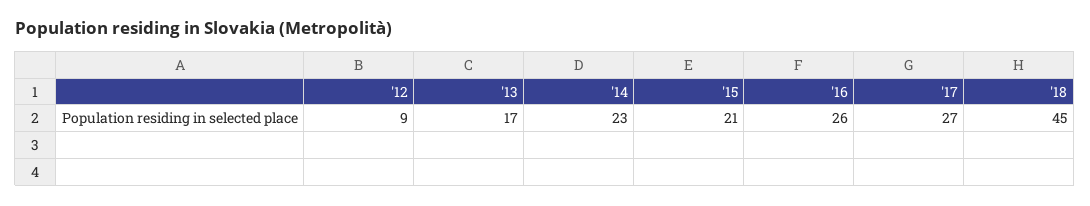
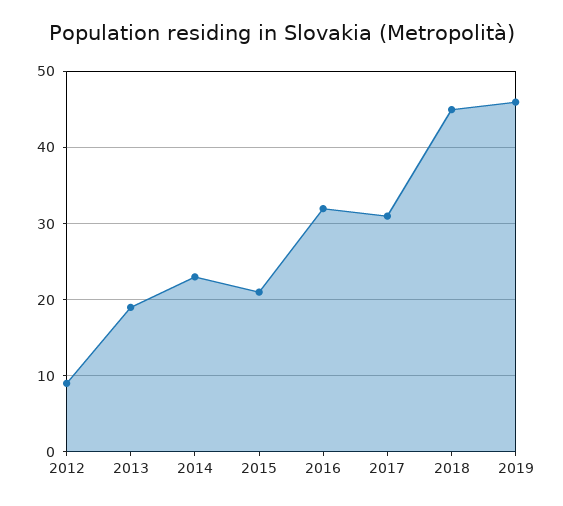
'13: 17 -> 19
'16: 26 -> 32
'17: 27 -> 31
2019: none -> 46

